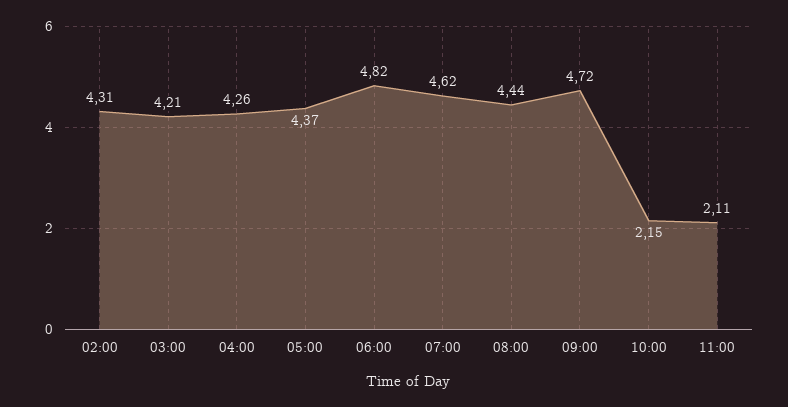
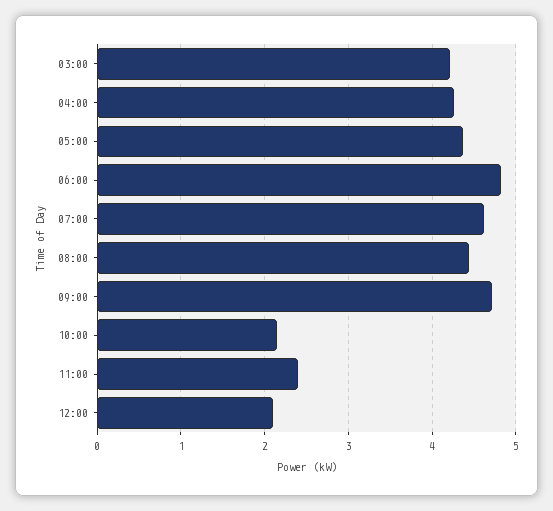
02:00: 4.31 -> none
11:00: 2.11 -> 2.4
12:00: none -> 2.1

